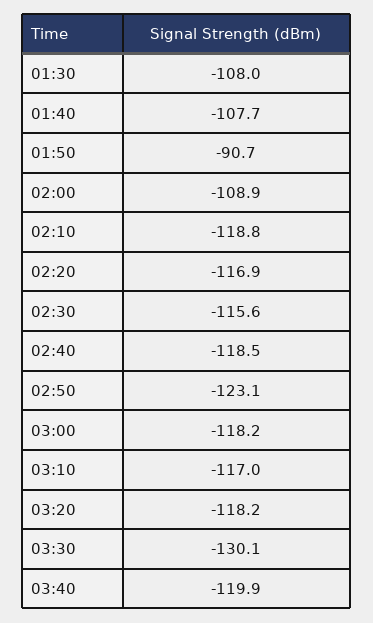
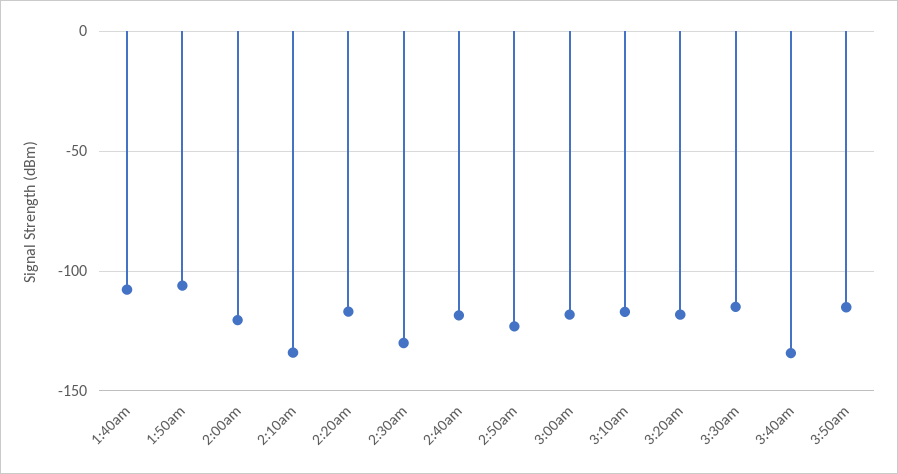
01:30: -108 -> none
01:50: -90.7 -> -105
02:00: -108.9 -> -120
02:10: -118.8 -> -135
02:30: -115.6 -> -130
03:30: -130.1 -> -115
03:40: -119.9 -> -135
3:50am: none -> -115

